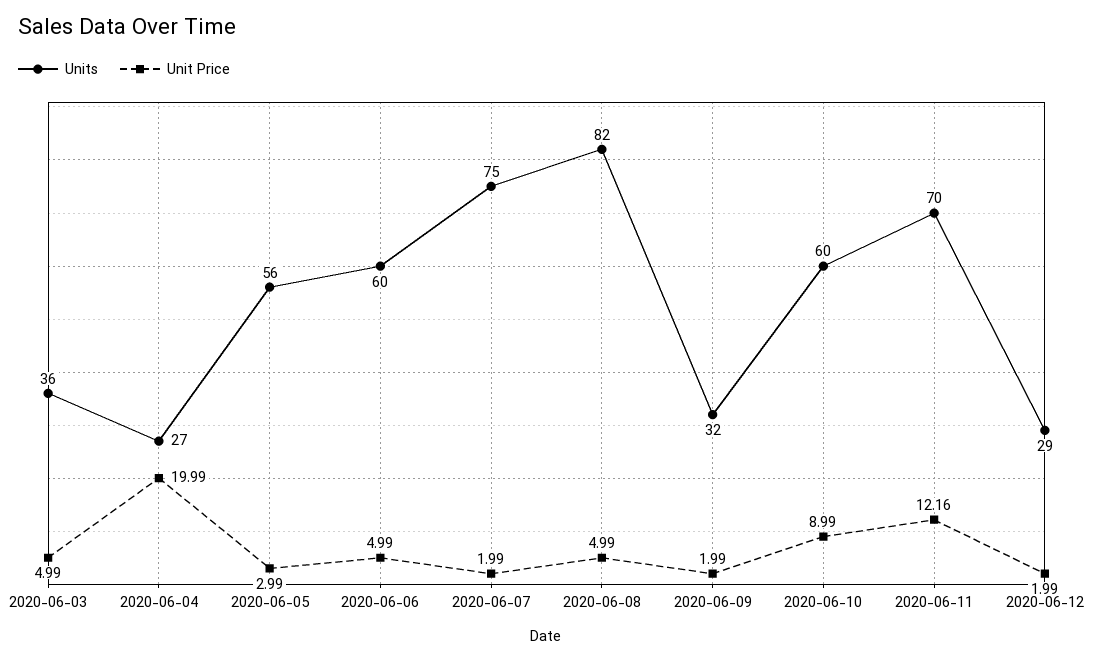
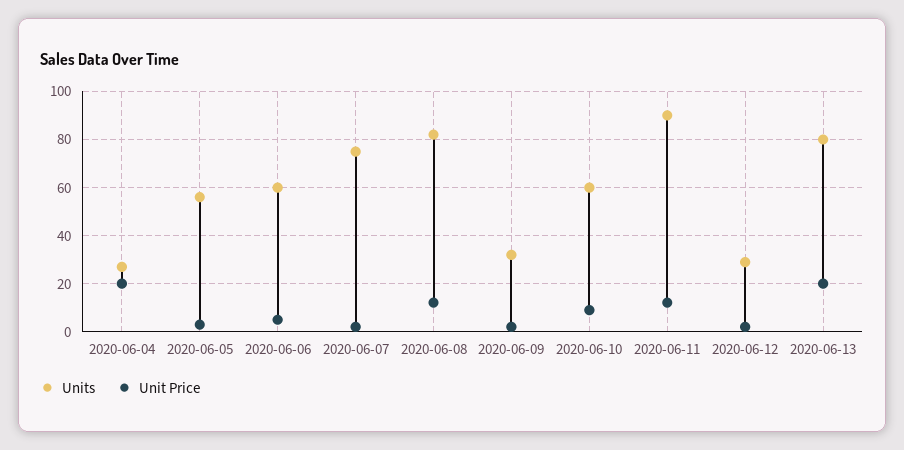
Units, 2020-06-03: 36 -> none
Unit Price, 2020-06-03: 4.99 -> none
Unit Price, 2020-06-08: 4.99 -> 12.5
Units, 2020-06-11: 70 -> 90
Units, 2020-06-13: none -> 80
Unit Price, 2020-06-13: none -> 20

